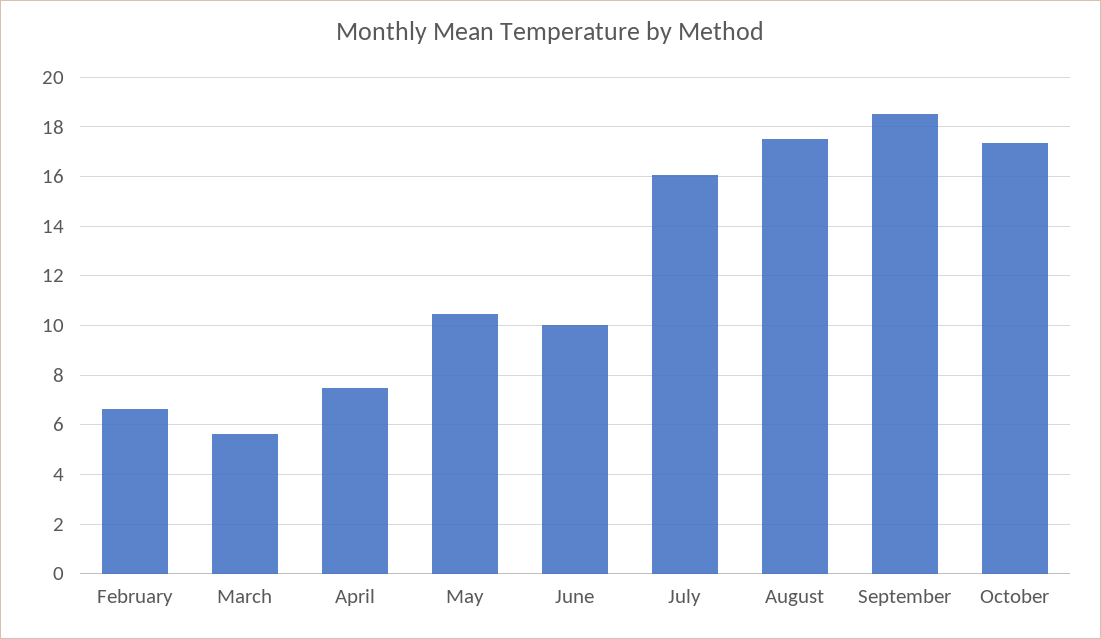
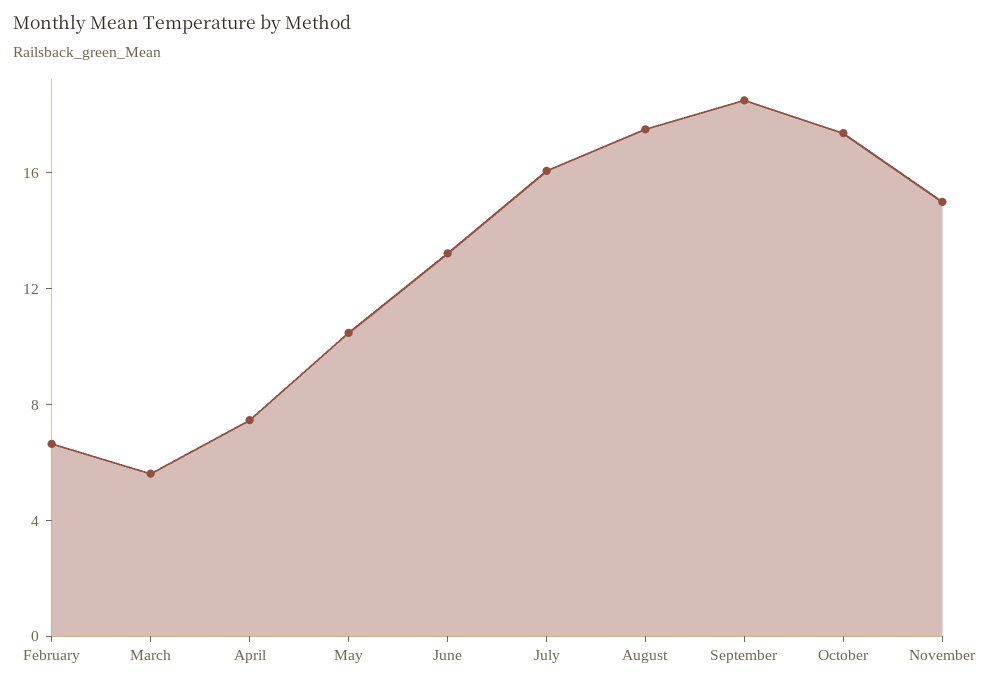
June: 10 -> 13
November: none -> 15

